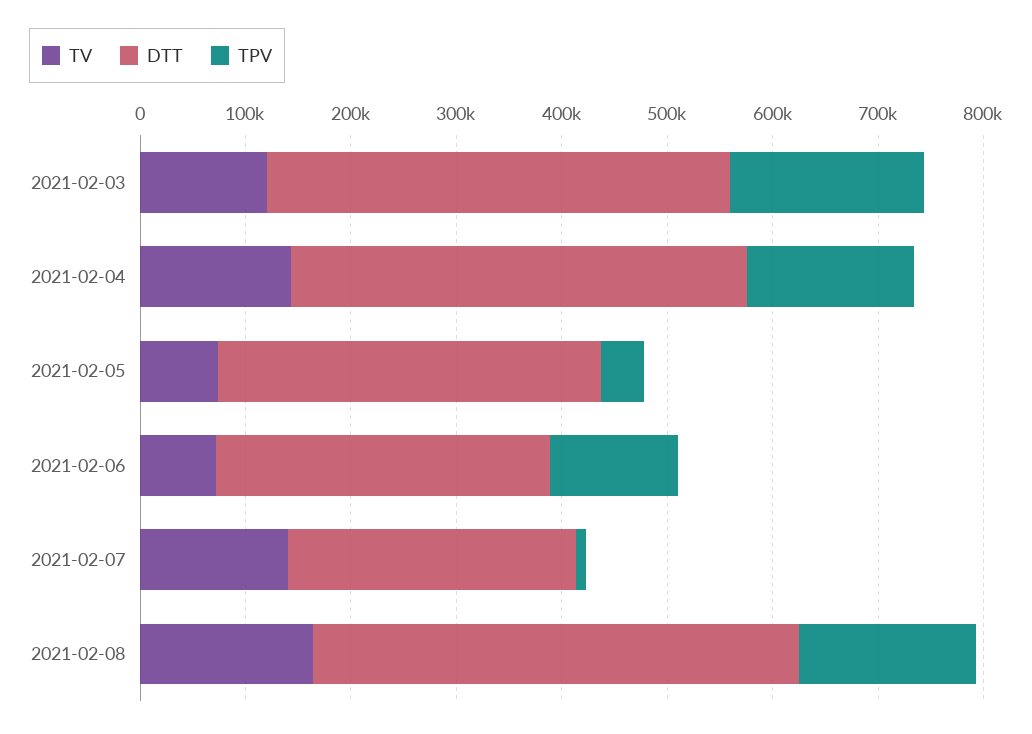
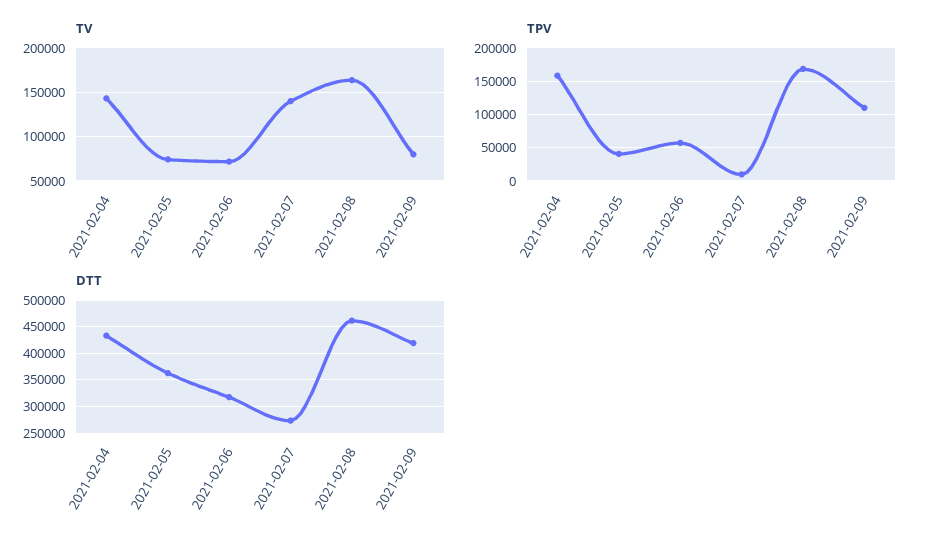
TV, 2021-02-03: 120000 -> none
DTT, 2021-02-03: 440000 -> none
TPV, 2021-02-03: 180000 -> none
TPV, 2021-02-06: 120000 -> 60000
TV, 2021-02-09: none -> 80000
TPV, 2021-02-09: none -> 110000
DTT, 2021-02-09: none -> 425000

